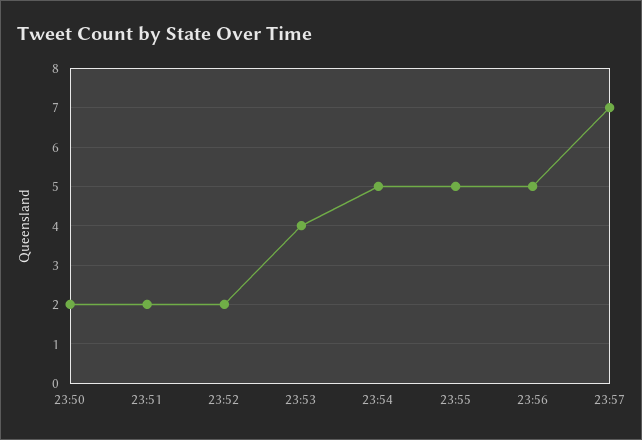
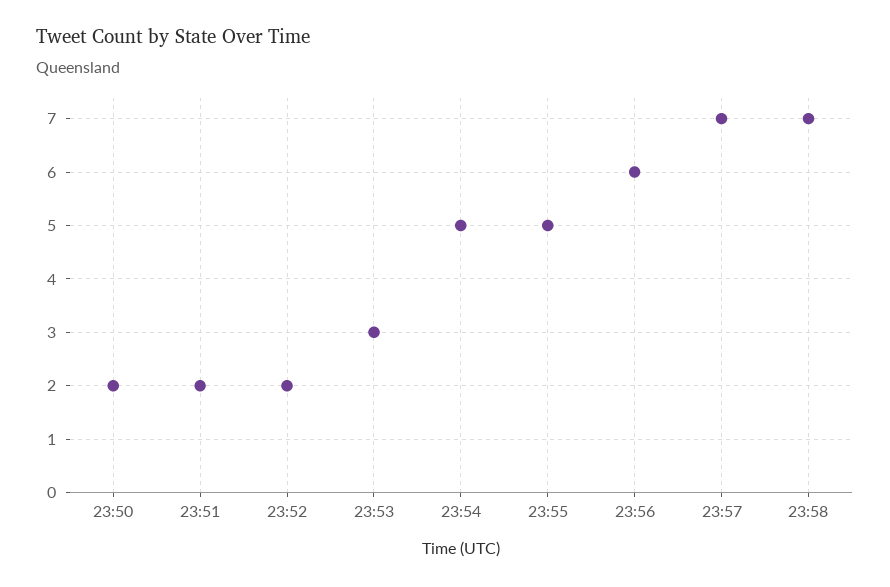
23:53: 4 -> 3
23:56: 5 -> 6
23:58: none -> 7

